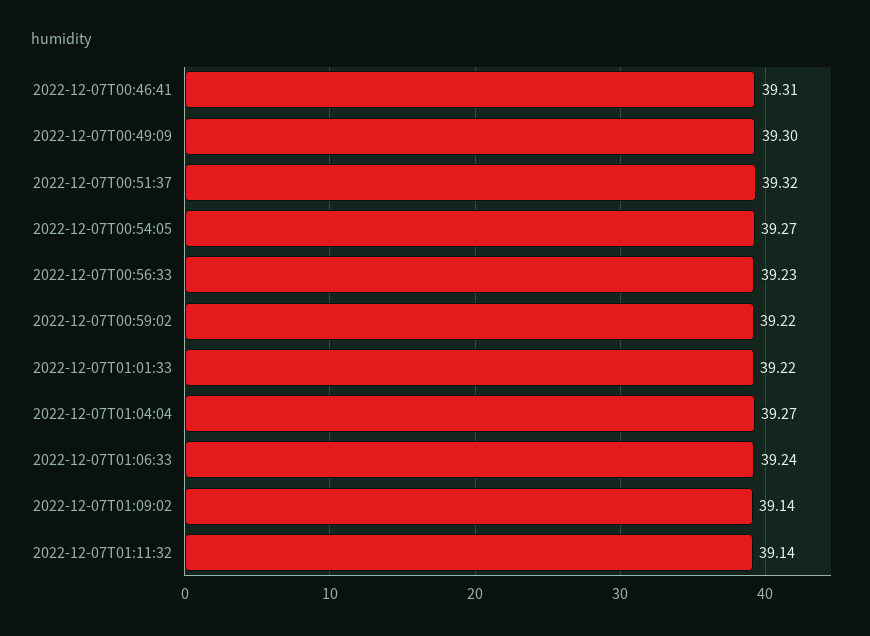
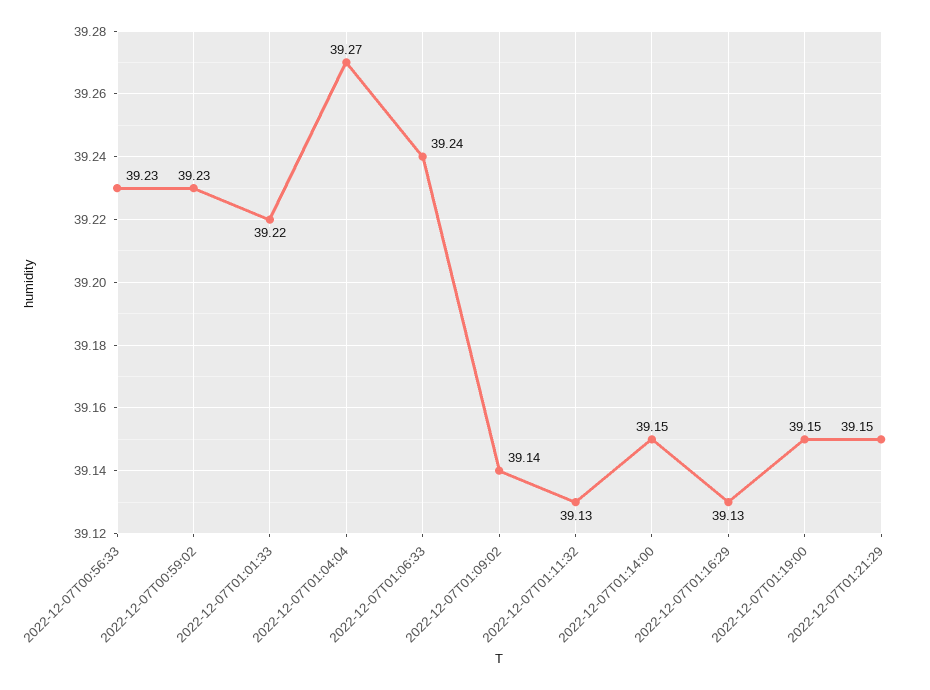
2022-12-07T00:46:41: 39.31 -> none
2022-12-07T00:49:09: 39.3 -> none
2022-12-07T00:51:37: 39.32 -> none
2022-12-07T00:54:05: 39.27 -> none
2022-12-07T00:59:02: 39.22 -> 39.23
2022-12-07T01:11:32: 39.14 -> 39.13
2022-12-07T01:14:00: none -> 39.15
2022-12-07T01:16:29: none -> 39.13
2022-12-07T01:19:00: none -> 39.15
2022-12-07T01:21:29: none -> 39.15

